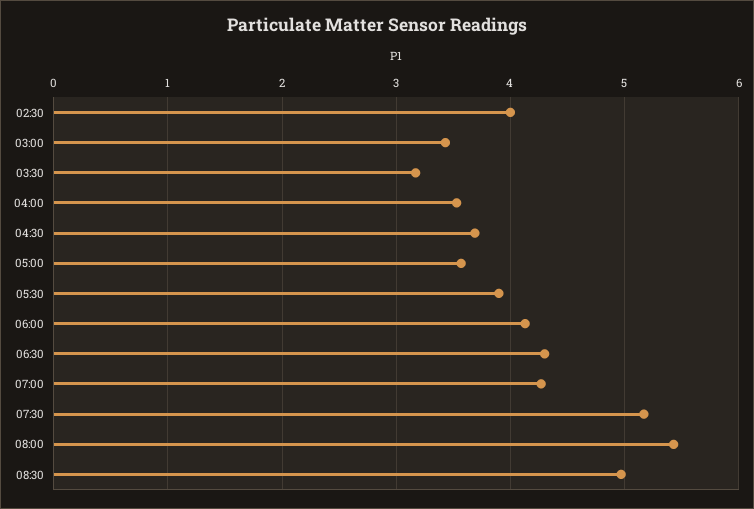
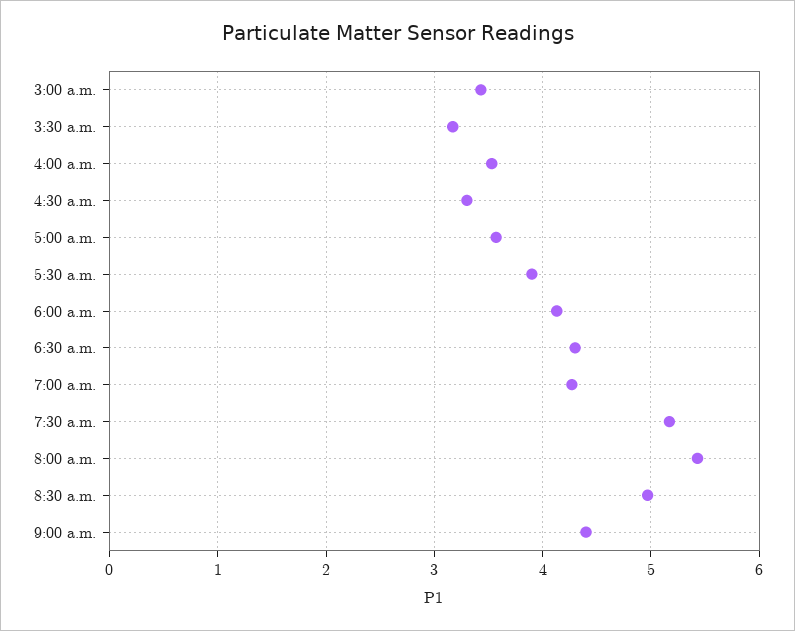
02:30: 4 -> none
04:30: 3.7 -> 3.3
9:00 a.m.: none -> 4.4

